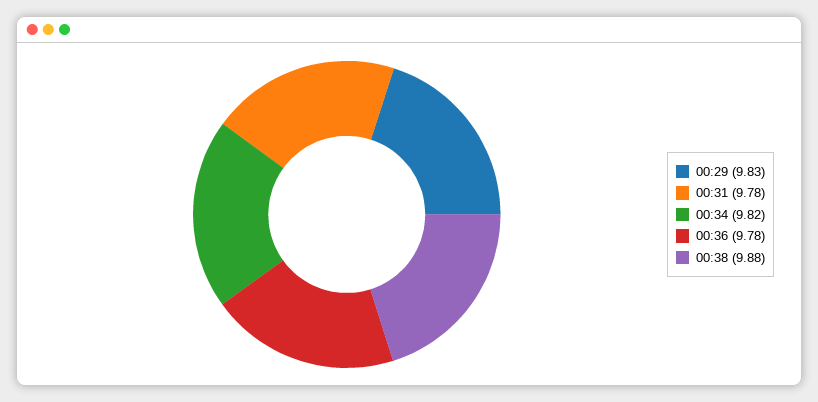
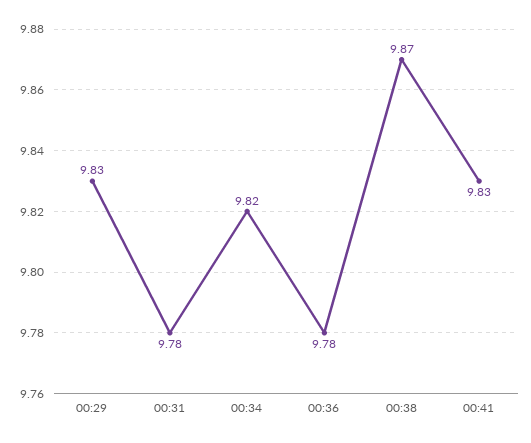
00:38: 9.88 -> 9.87
00:41: none -> 9.83

